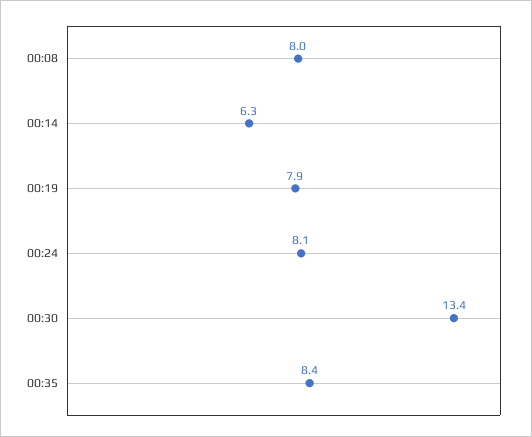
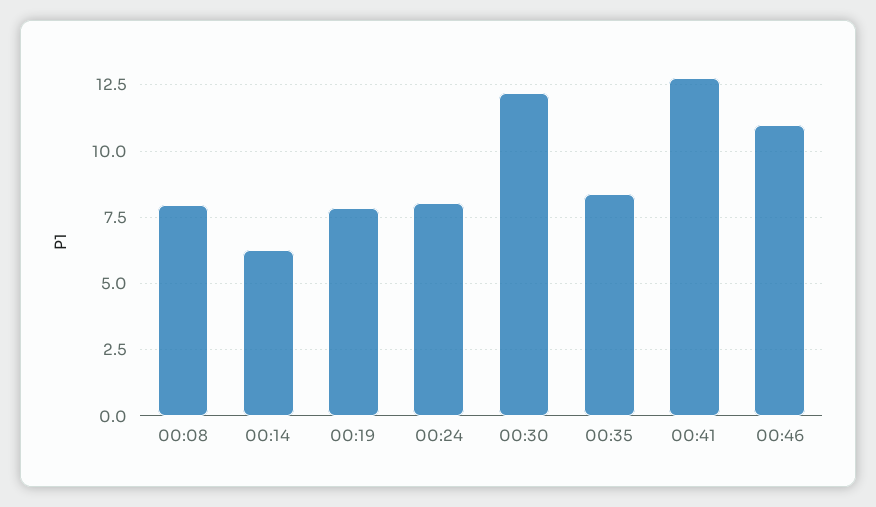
00:30: 13.4 -> 12.25
00:41: none -> 12.75
00:46: none -> 11

